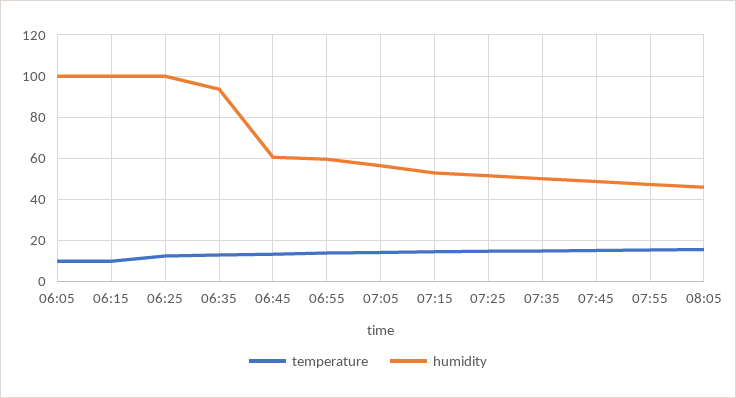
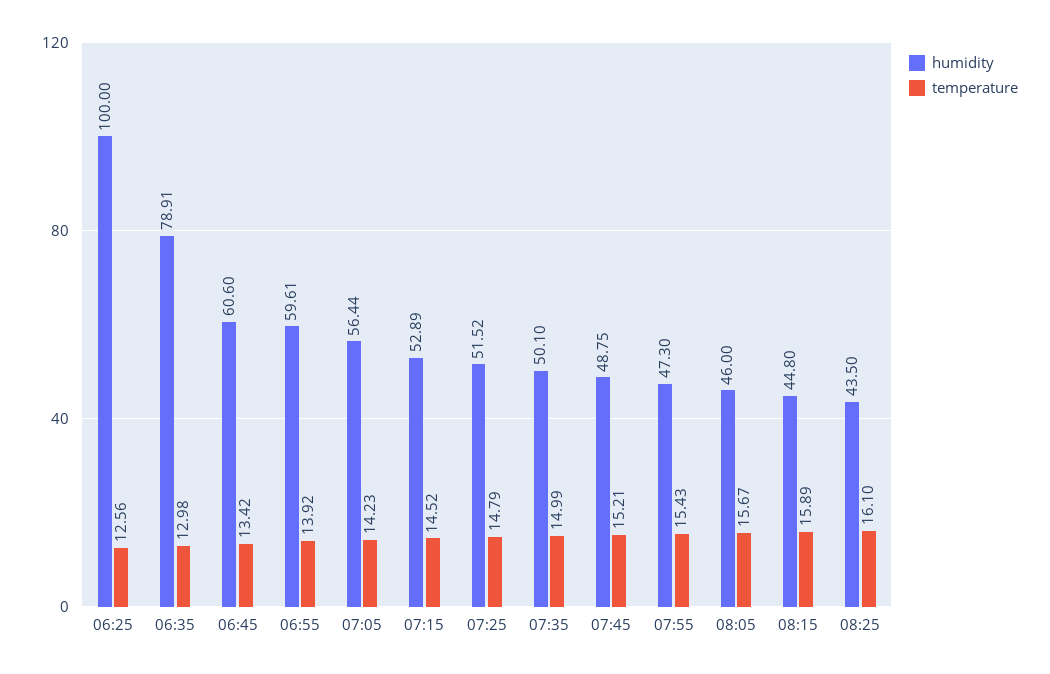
temperature, 06:05: 10 -> none
humidity, 06:05: 100 -> none
temperature, 06:15: 10 -> none
humidity, 06:15: 100 -> none
humidity, 06:35: 95 -> 78.91
humidity, 08:15: none -> 44.8
temperature, 08:15: none -> 15.89
humidity, 08:25: none -> 43.5
temperature, 08:25: none -> 16.1

